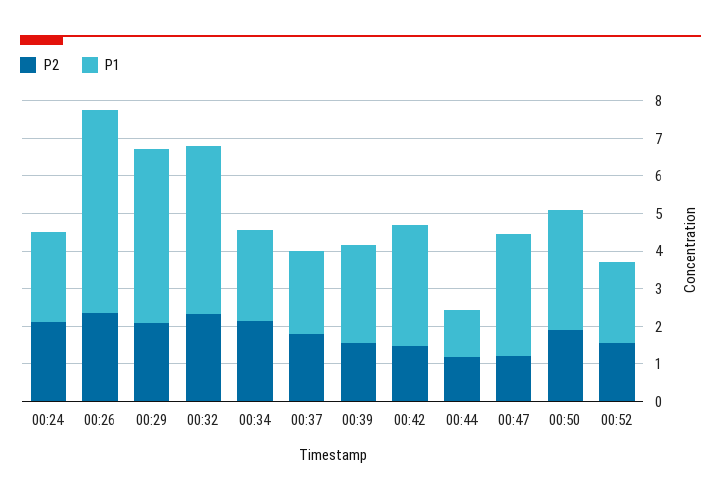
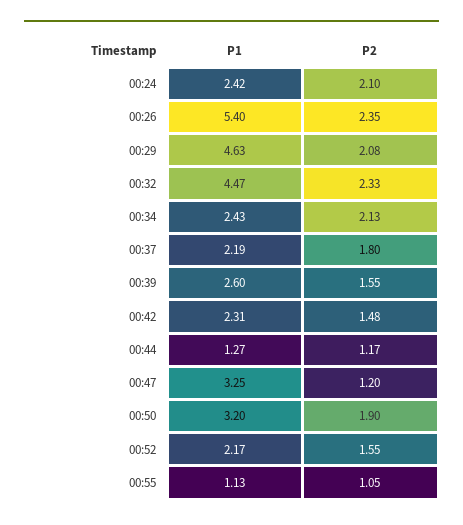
P1, 00:42: 3.25 -> 2.31
P1, 00:55: none -> 1.13
P2, 00:55: none -> 1.05

